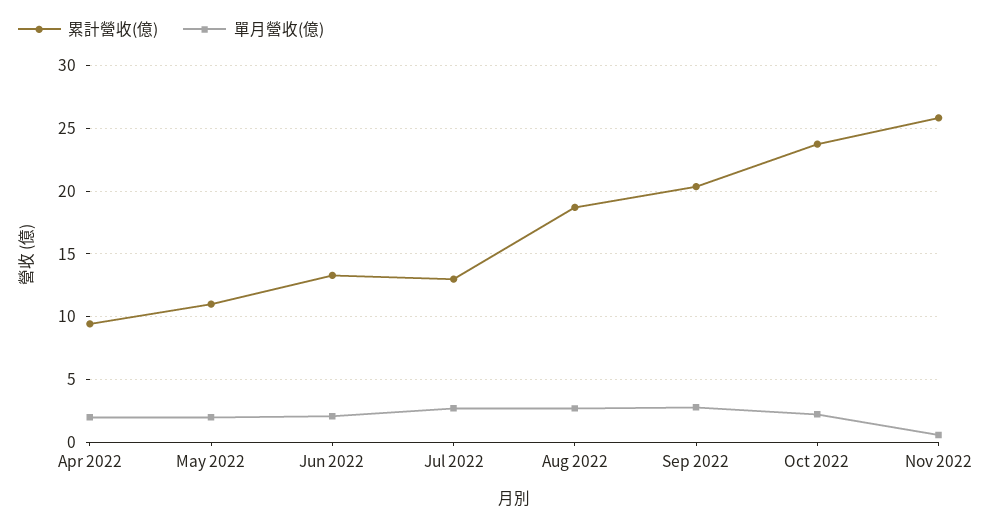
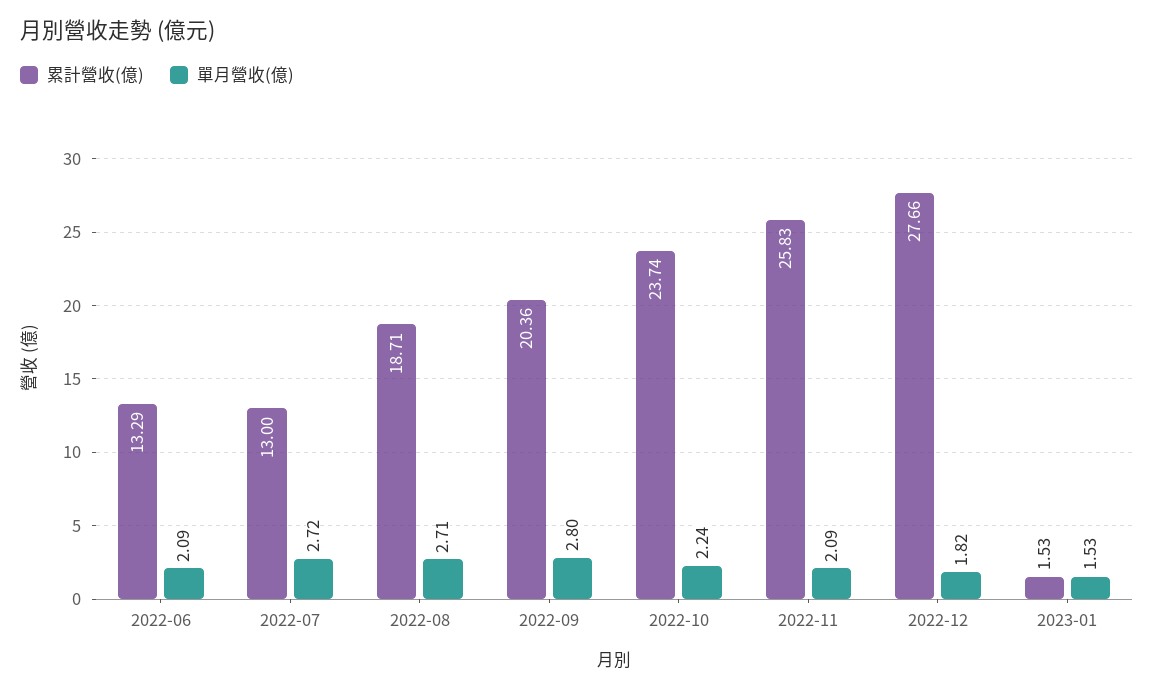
累計營收(億), Apr 2022: 9.5 -> none
單月營收(億), Apr 2022: 2 -> none
累計營收(億), May 2022: 11 -> none
單月營收(億), May 2022: 2 -> none
單月營收(億), Nov 2022: 0.5 -> 2.09
累計營收(億), 2022-12: none -> 27.66
單月營收(億), 2022-12: none -> 1.82
累計營收(億), 2023-01: none -> 1.53
單月營收(億), 2023-01: none -> 1.53

